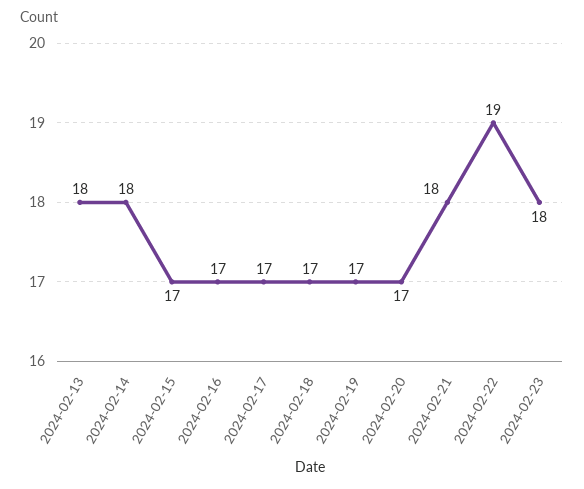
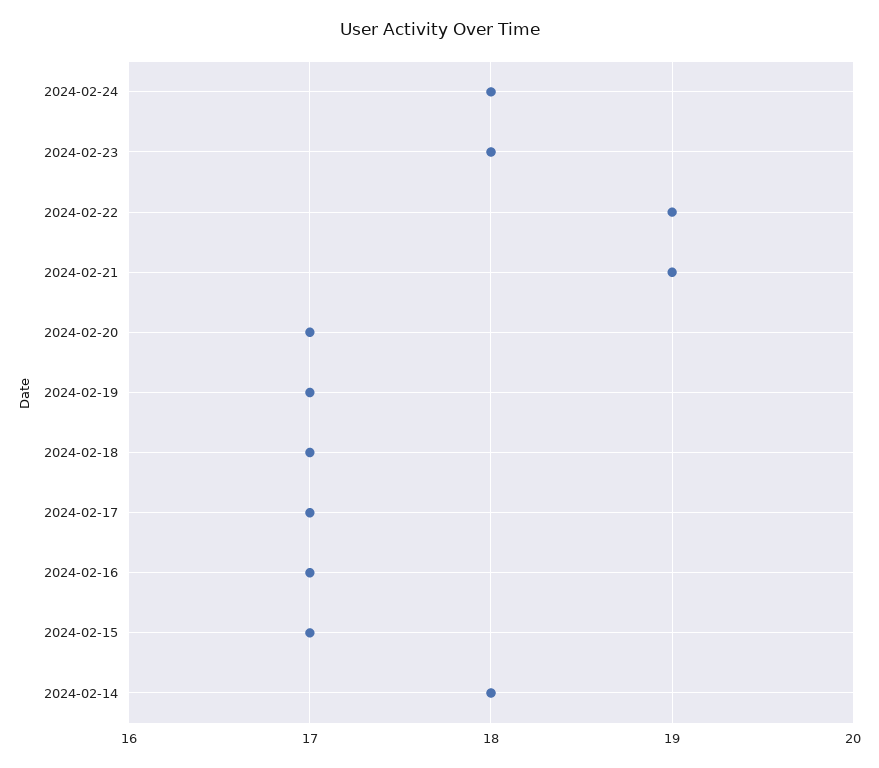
2024-02-13: 18 -> none
2024-02-21: 18 -> 19
2024-02-24: none -> 18

